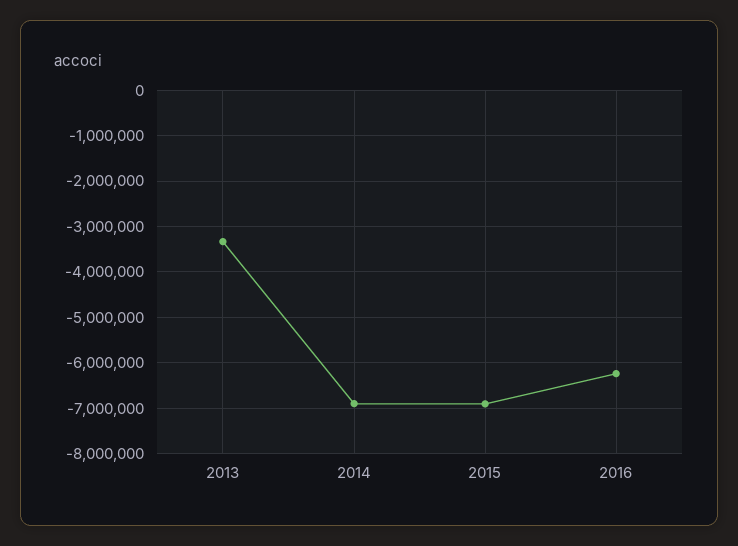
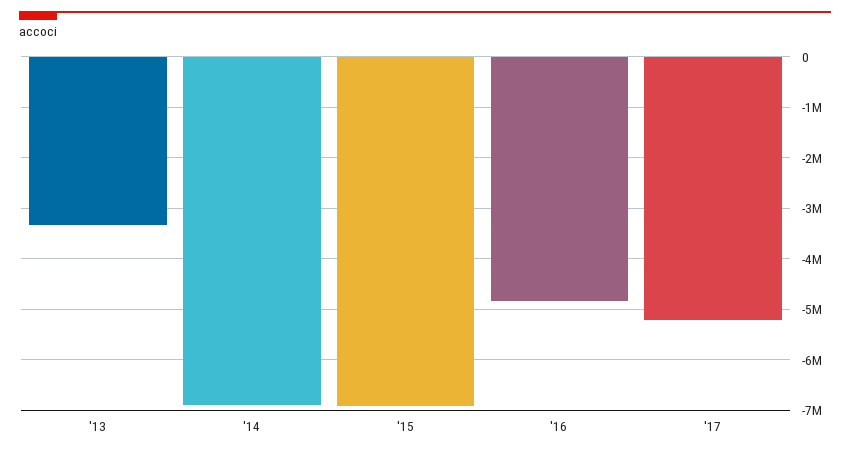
2016: -6200000 -> -4800000
'17: none -> -5200000

